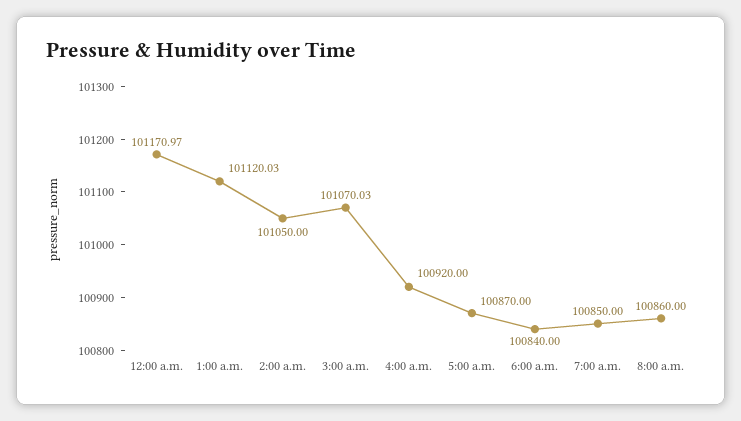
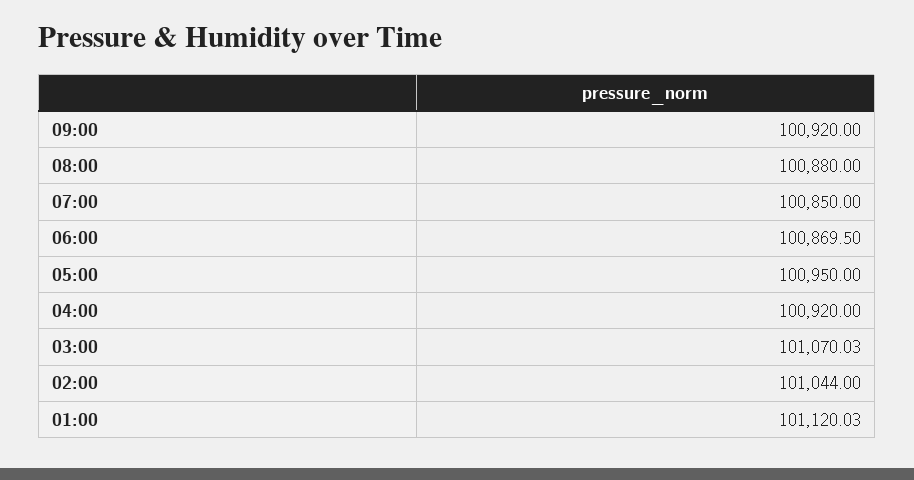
12:00 a.m.: 101170.97 -> none
2:00 a.m.: 101050 -> 101044
5:00 a.m.: 100870 -> 100950
6:00 a.m.: 100840 -> 100869.5
8:00 a.m.: 100860 -> 100880
09:00: none -> 100920

